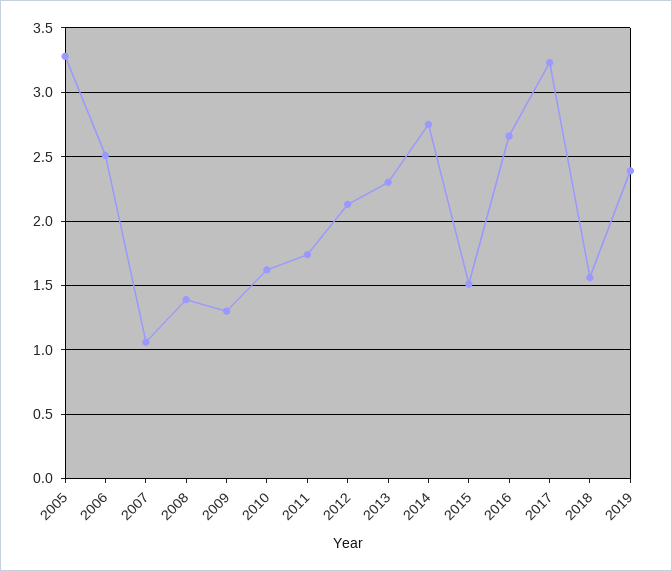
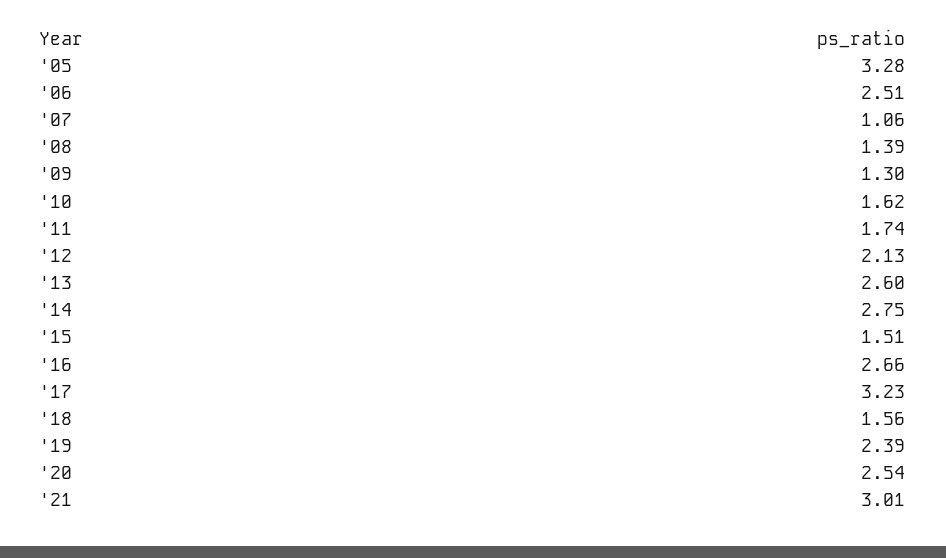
2013: 2.3 -> 2.6
'20: none -> 2.54
'21: none -> 3.01

